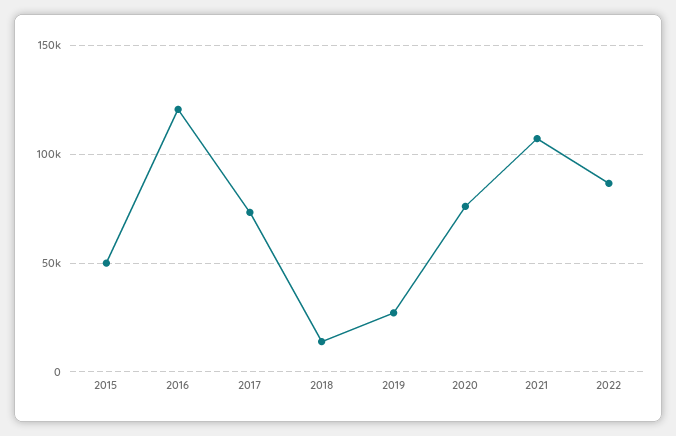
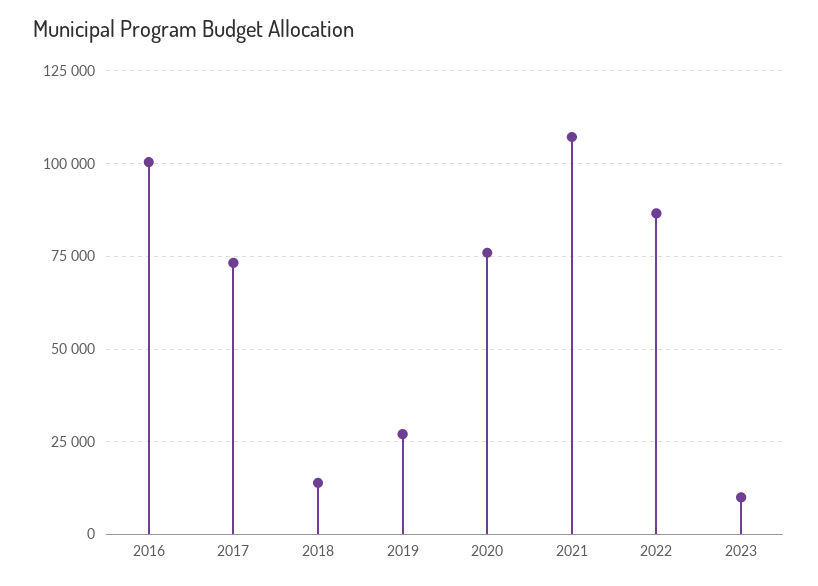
2015: 50000 -> none
2016: 120000 -> 100000
2023: none -> 10000

